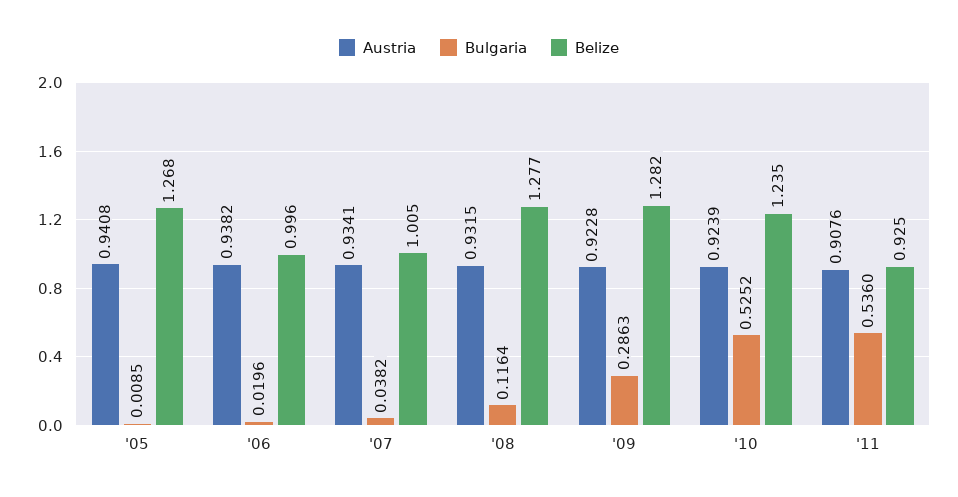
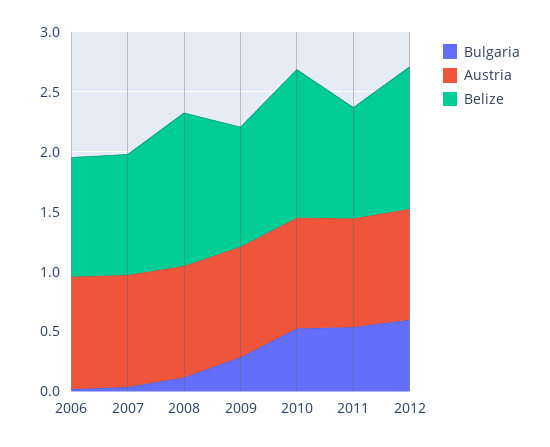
Austria, '05: 0.9408 -> none
Bulgaria, '05: 0.0085 -> none
Belize, '05: 1.268 -> none
Belize, '09: 1.282 -> 1
Bulgaria, 2012: none -> 0.6
Austria, 2012: none -> 0.9
Belize, 2012: none -> 1.2

